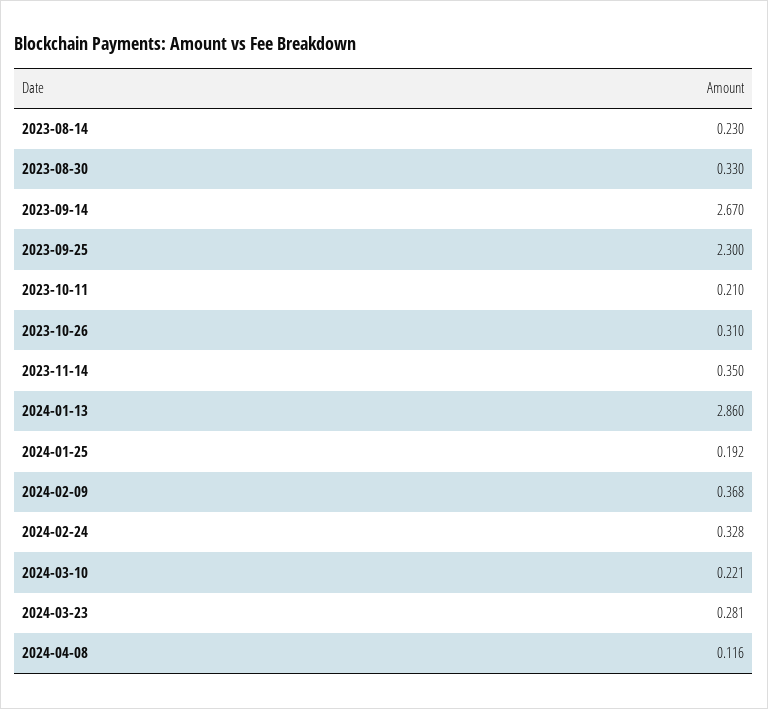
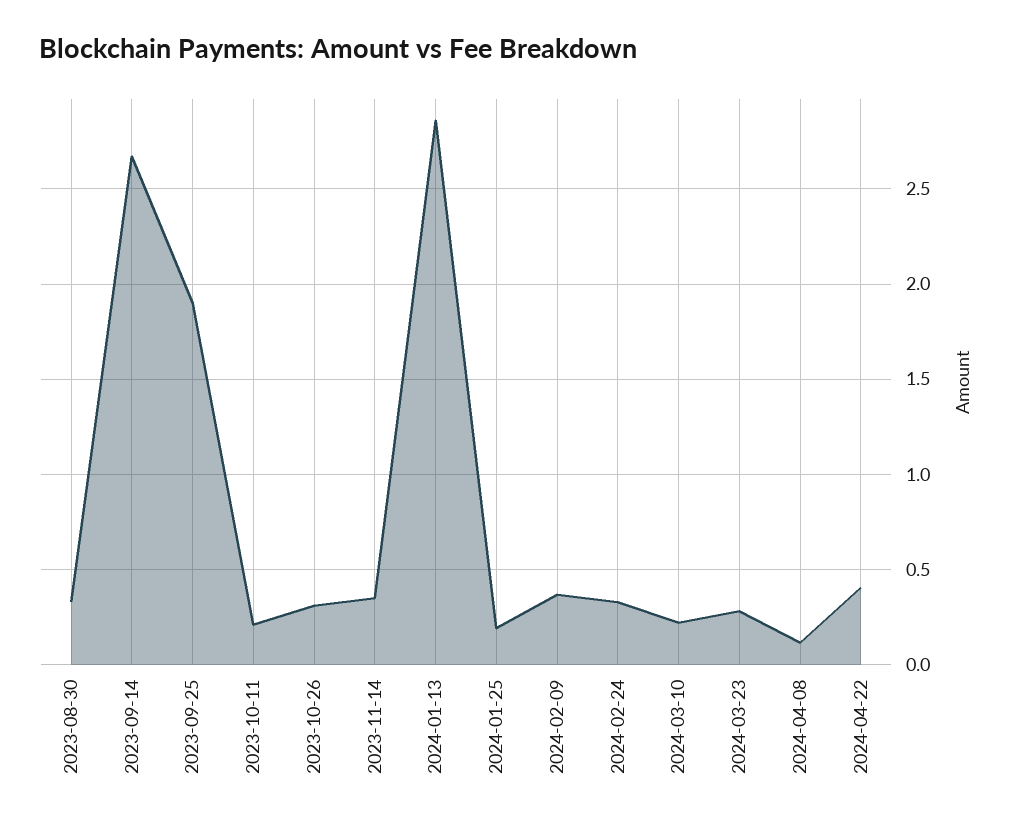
2023-08-14: 0.23 -> none
2023-09-25: 2.3 -> 1.9
2024-04-22: none -> 0.4

